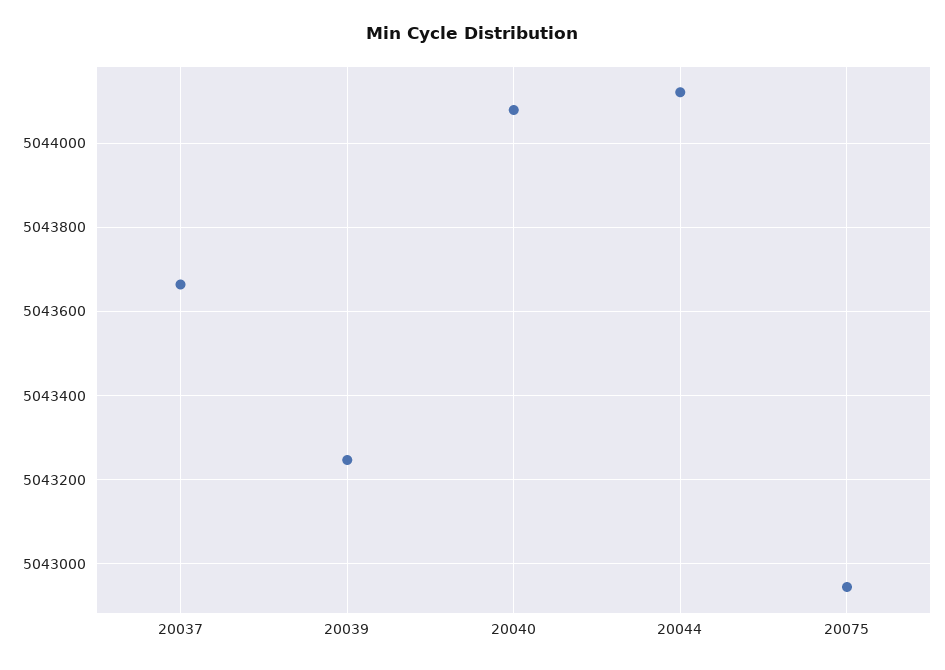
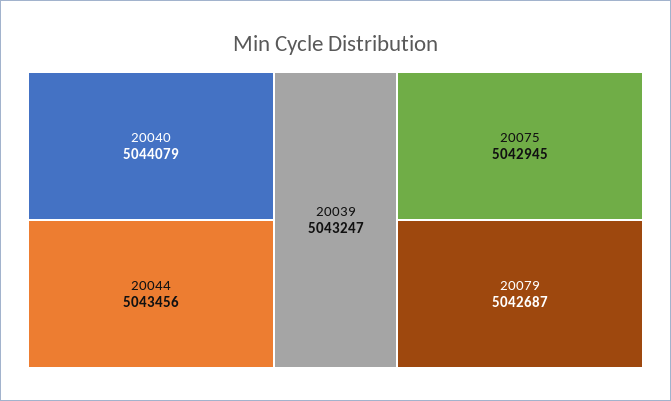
20037: 5043660 -> none
20044: 5044120 -> 5043456
20079: none -> 5042687

